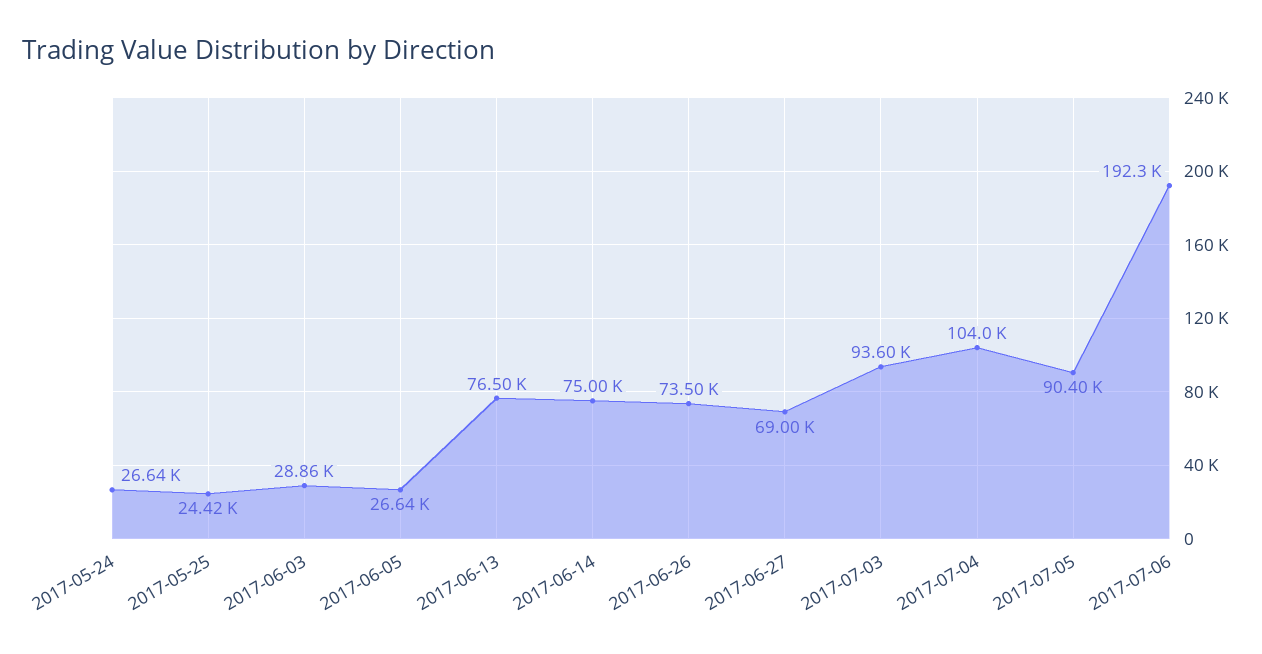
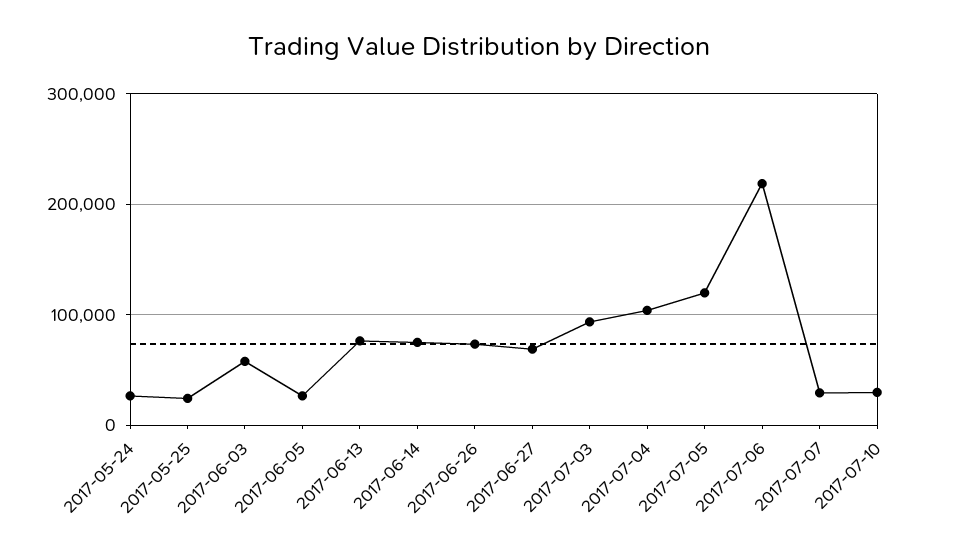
2017-06-03: 28860 -> 60000
2017-07-05: 90400 -> 120000
2017-07-06: 192300 -> 220000
2017-07-07: none -> 30000
2017-07-10: none -> 30000

